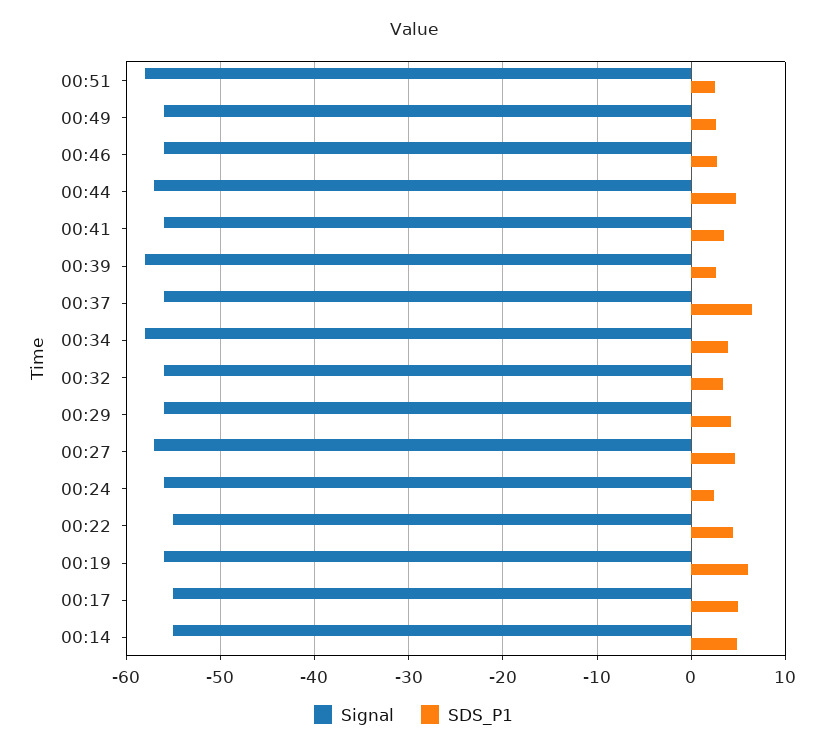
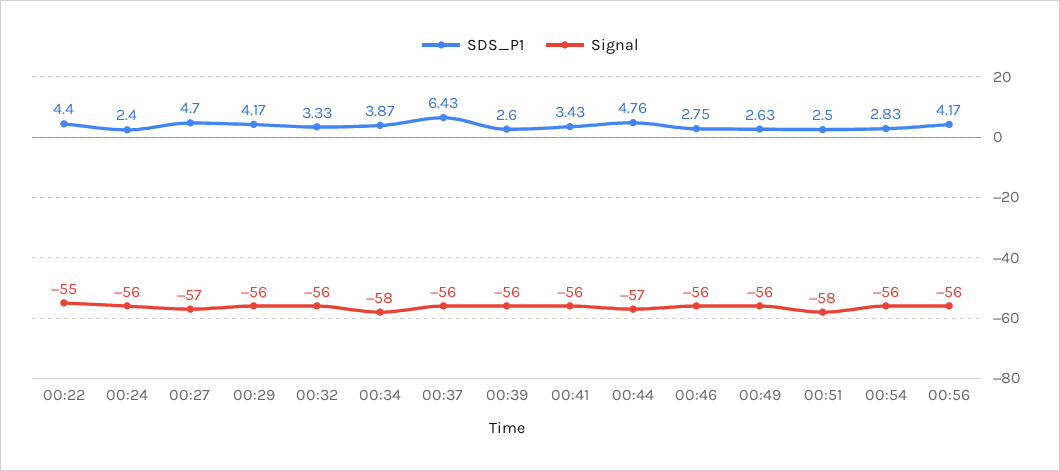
Signal, 00:39: -58 -> -56
Signal, 00:19: -56 -> none
SDS_P1, 00:19: 6 -> none
Signal, 00:17: -55 -> none
SDS_P1, 00:17: 5 -> none
Signal, 00:14: -55 -> none
SDS_P1, 00:14: 5 -> none
SDS_P1, 00:54: none -> 2.83
Signal, 00:54: none -> -56
SDS_P1, 00:56: none -> 4.17
Signal, 00:56: none -> -56

